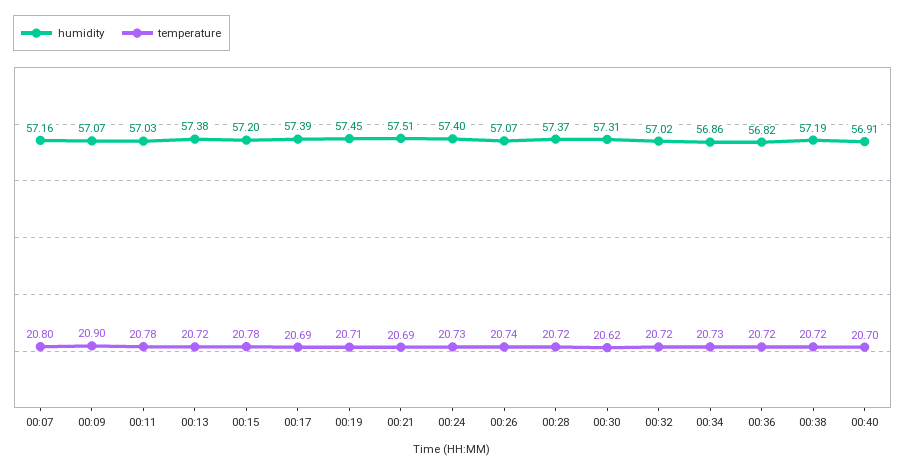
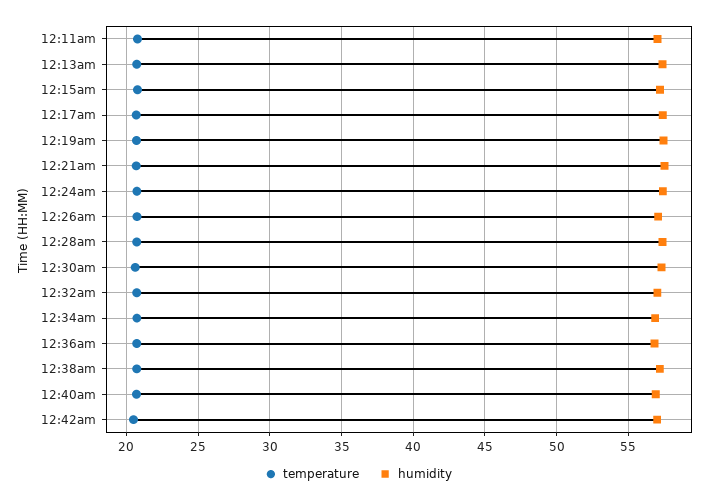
humidity, 00:07: 57.16 -> none
temperature, 00:07: 20.8 -> none
humidity, 00:09: 57.07 -> none
temperature, 00:09: 20.9 -> none
temperature, 12:42am: none -> 20.5
humidity, 12:42am: none -> 57

